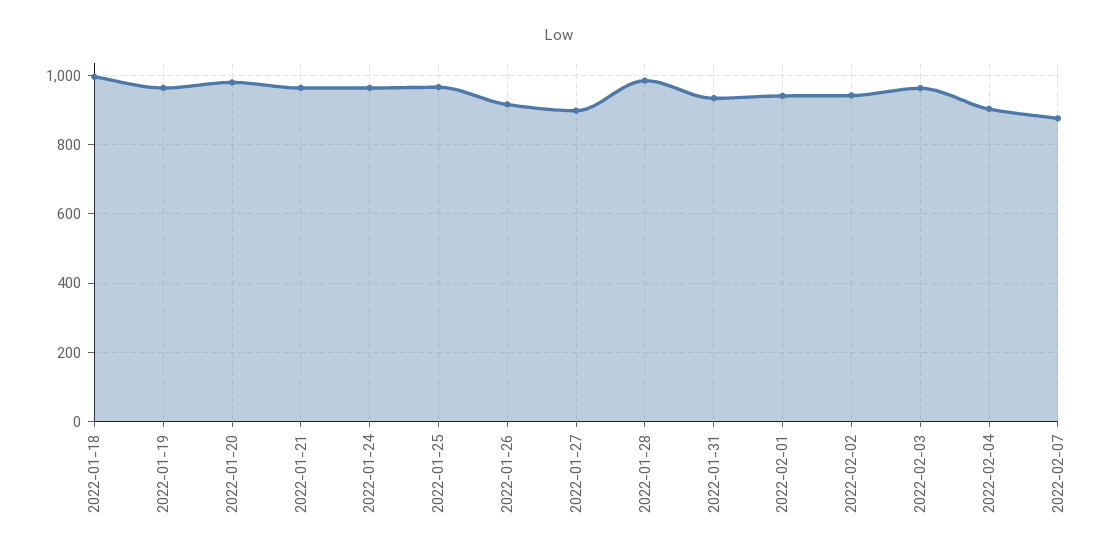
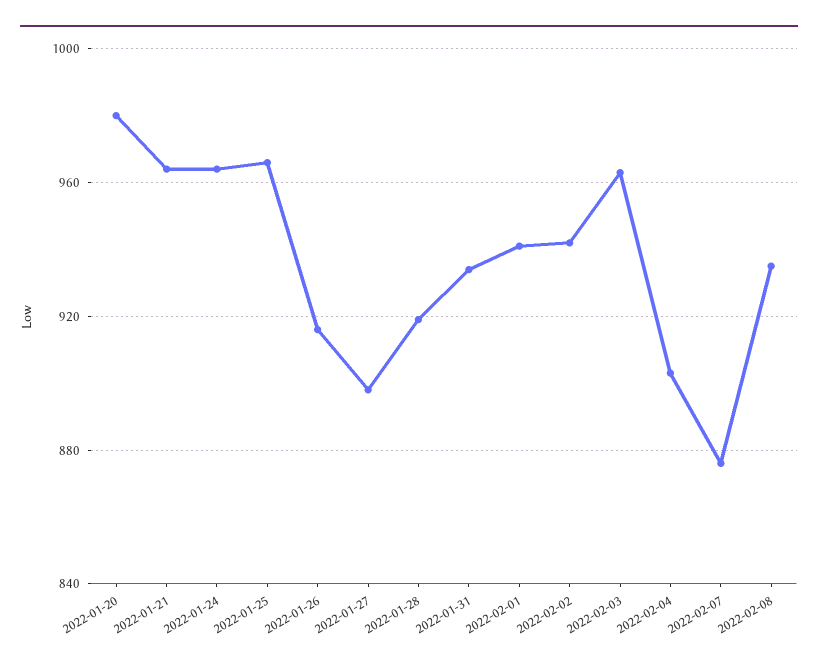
2022-01-18: 1000 -> none
2022-01-19: 960 -> none
2022-01-28: 980 -> 920
2022-02-08: none -> 935

